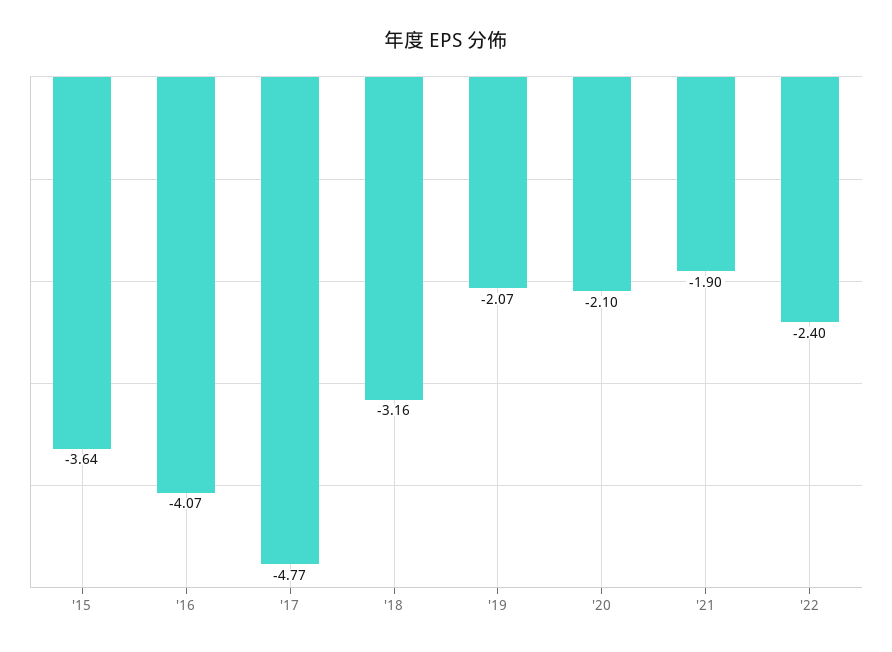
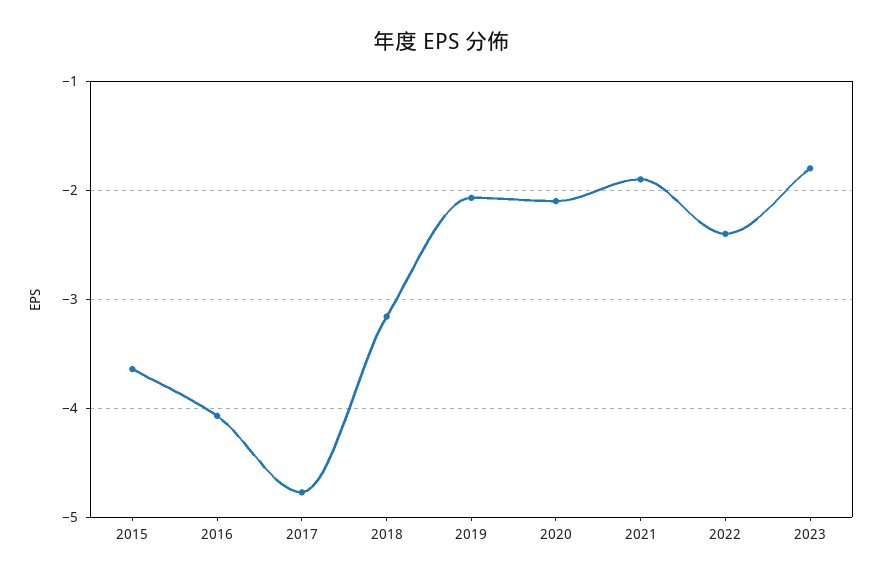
2023: none -> -1.8

